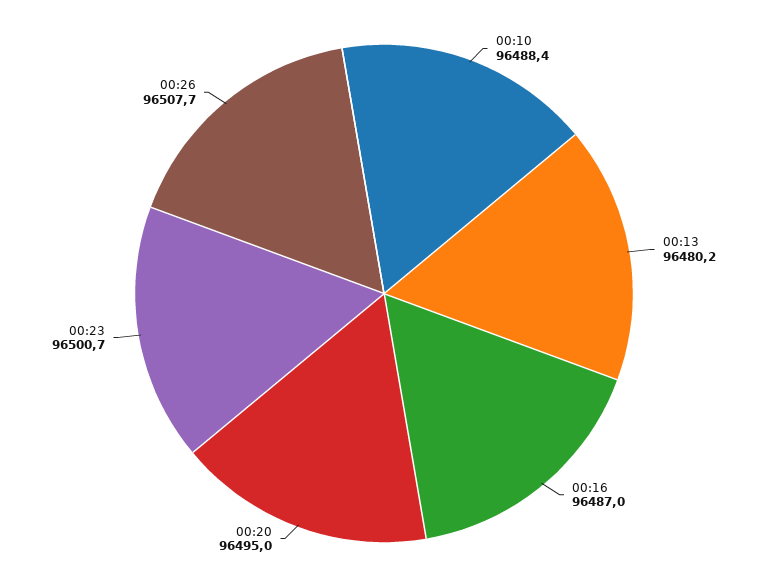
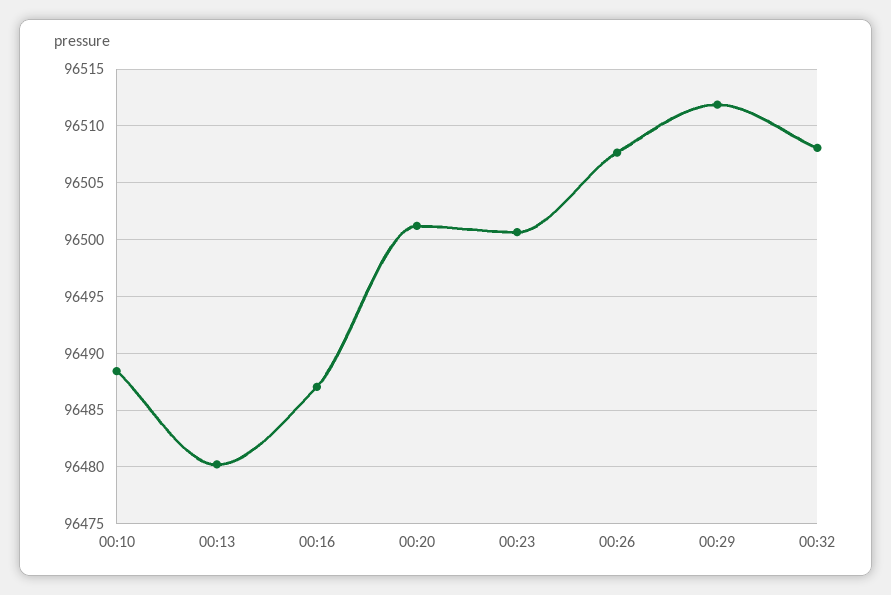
00:20: 96495 -> 96501
00:29: none -> 96512
00:32: none -> 96508

